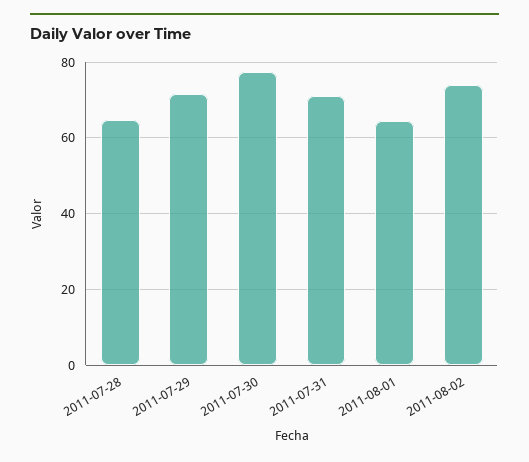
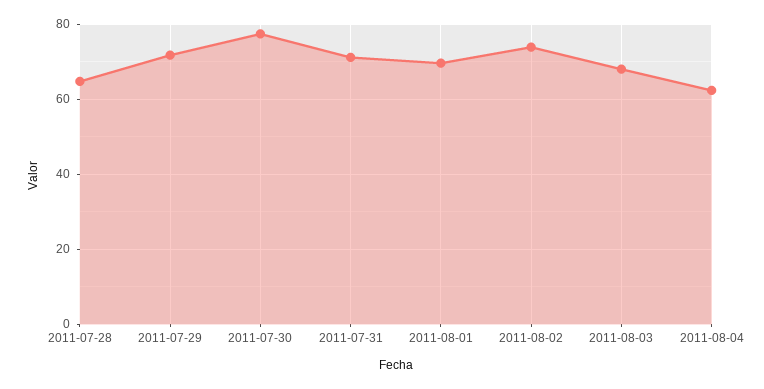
2011-08-01: 64 -> 70
2011-08-03: none -> 68
2011-08-04: none -> 62

